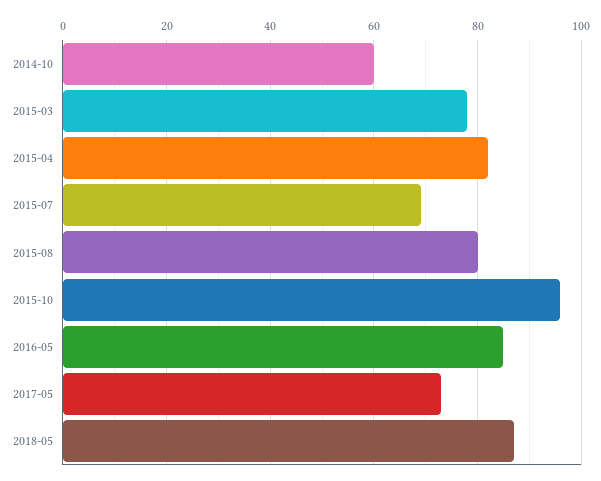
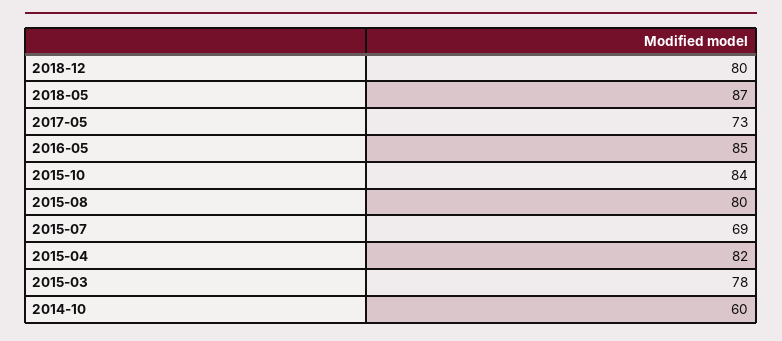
2015-10: 95 -> 84
2018-12: none -> 80

